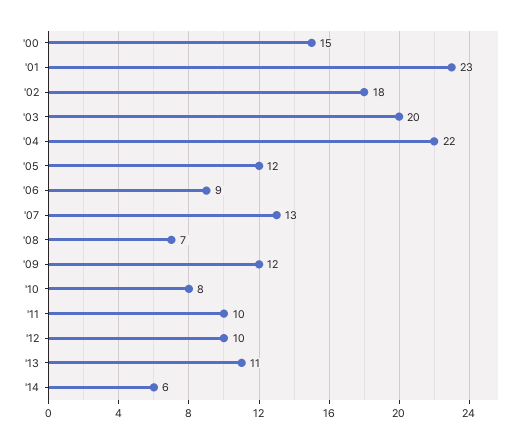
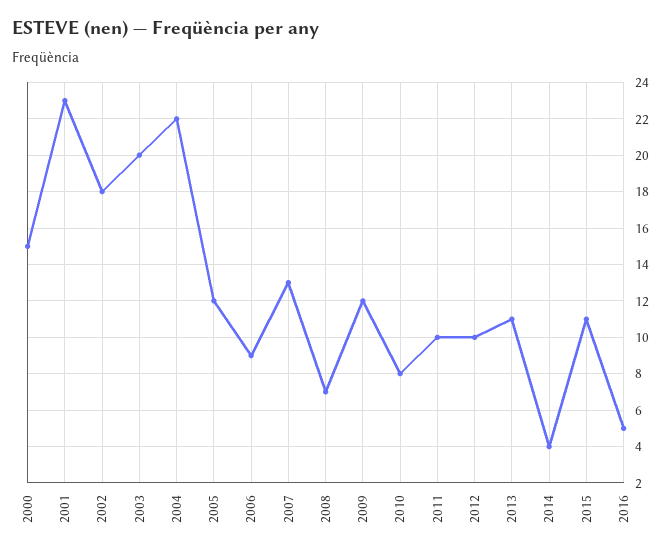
'14: 6 -> 4
2015: none -> 11
2016: none -> 5

